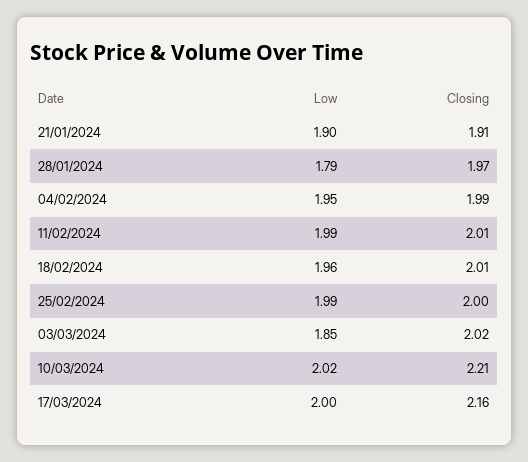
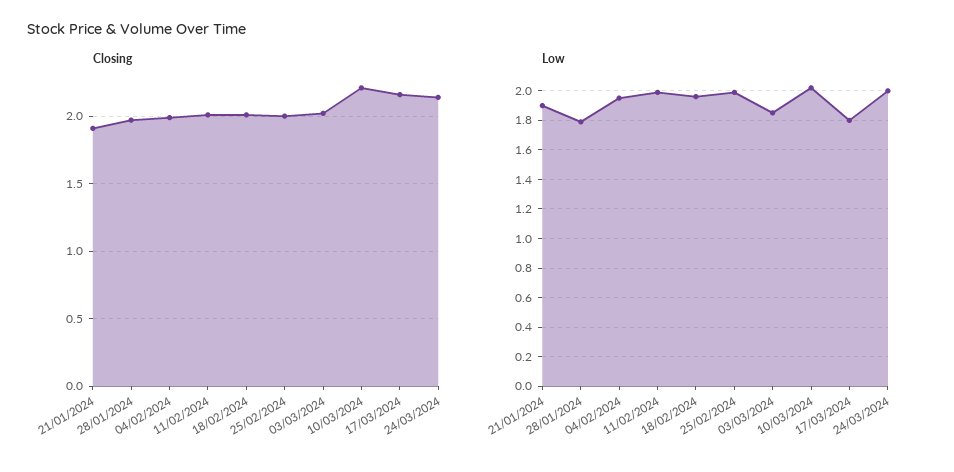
Low, 17/03/2024: 2 -> 1.8
Closing, 24/03/2024: none -> 2.15
Low, 24/03/2024: none -> 2

